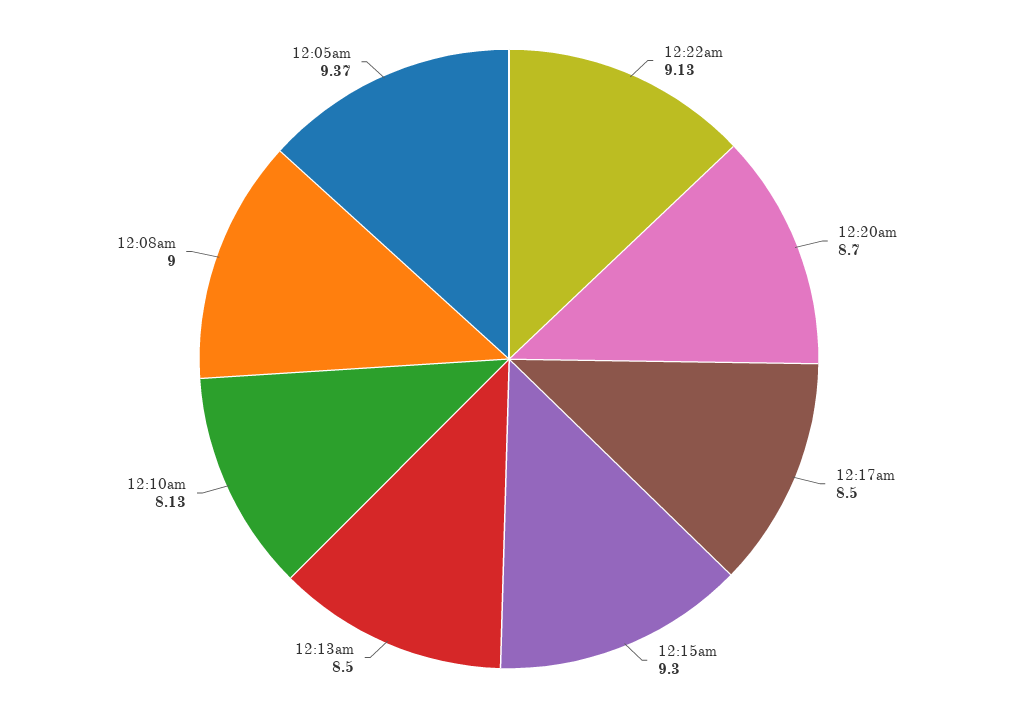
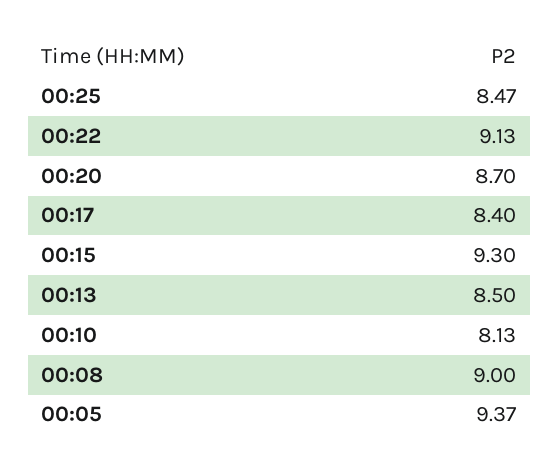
12:17am: 8.5 -> 8.4
00:25: none -> 8.47

